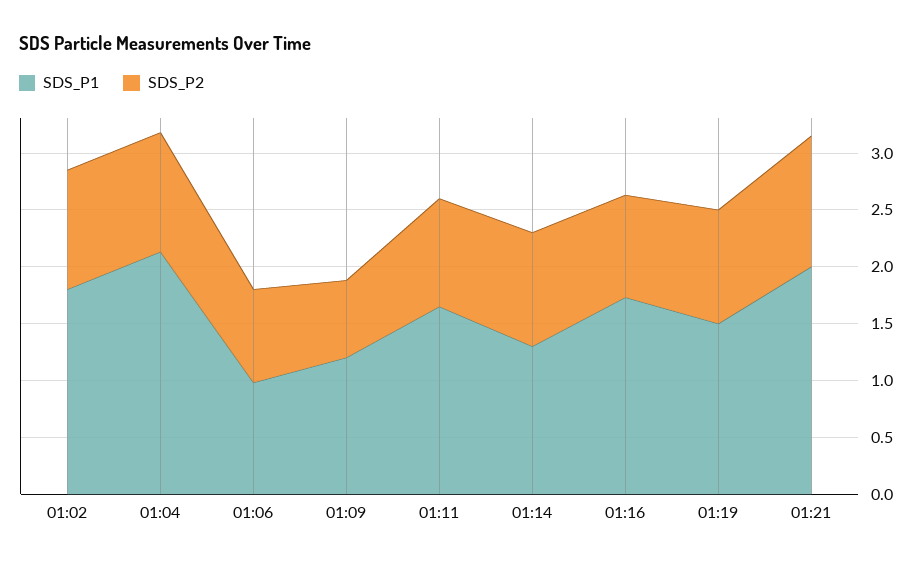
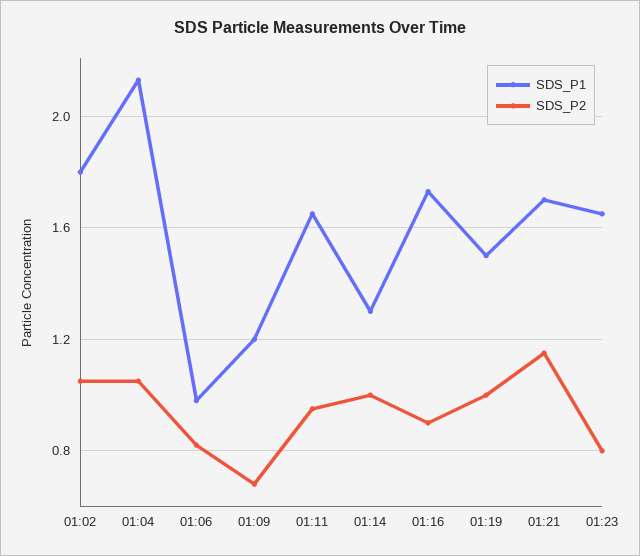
SDS_P1, 01:21: 2 -> 1.7
SDS_P1, 01:23: none -> 1.65
SDS_P2, 01:23: none -> 0.8

